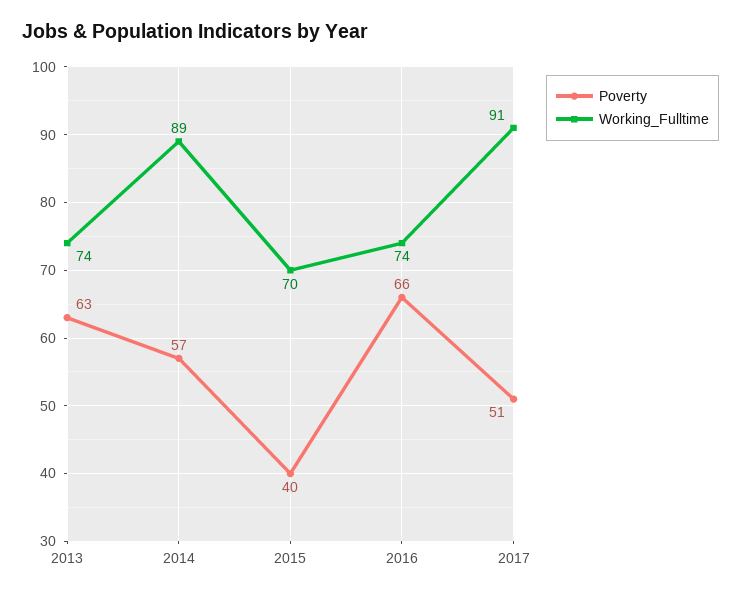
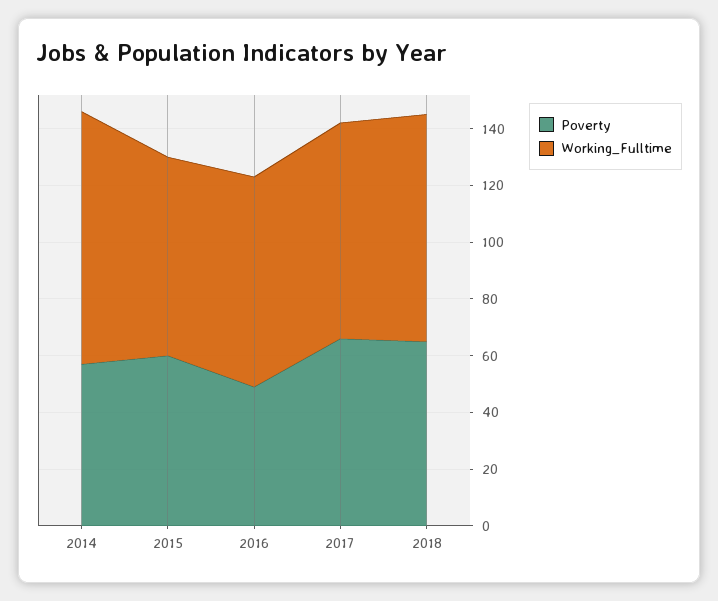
Poverty, 2013: 63 -> none
Working_Fulltime, 2013: 74 -> none
Poverty, 2015: 40 -> 60
Poverty, 2016: 66 -> 50
Poverty, 2017: 51 -> 65
Working_Fulltime, 2017: 91 -> 75
Poverty, 2018: none -> 65
Working_Fulltime, 2018: none -> 80

